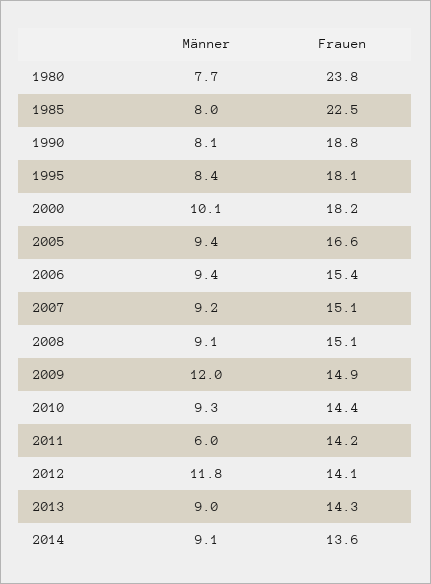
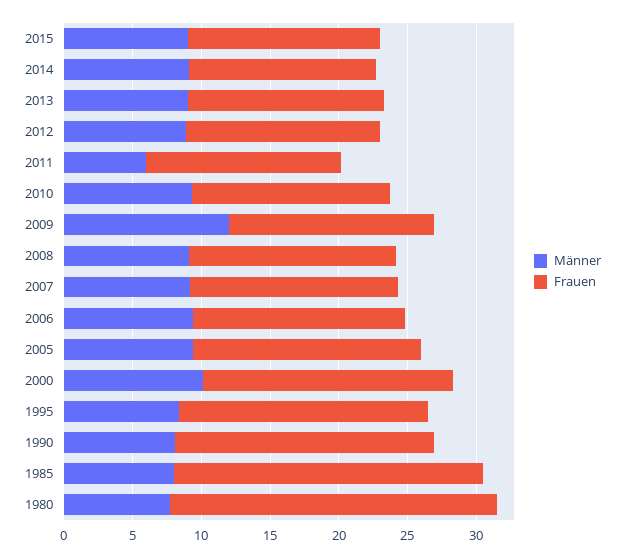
Männer, 2012: 11.8 -> 9
Männer, 2015: none -> 9
Frauen, 2015: none -> 14

